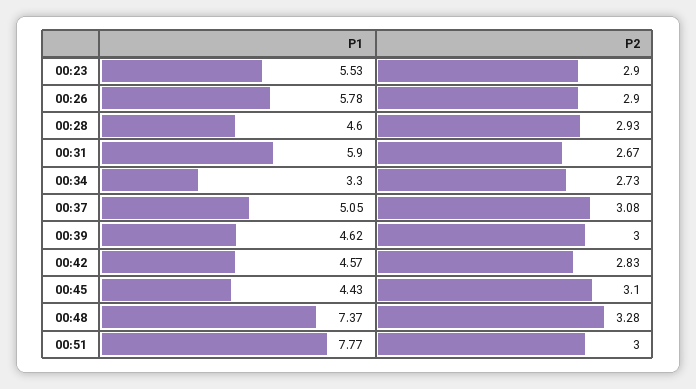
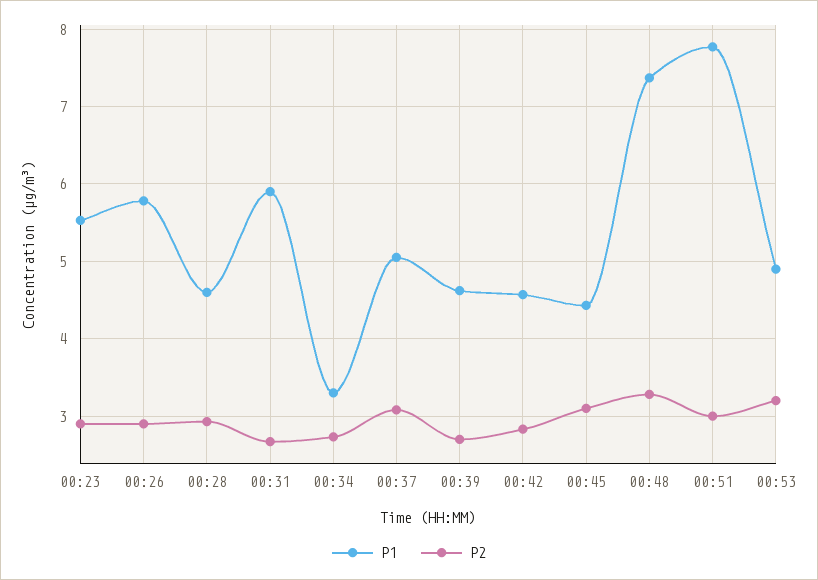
P2, 00:39: 3 -> 2.7
P1, 00:53: none -> 4.9
P2, 00:53: none -> 3.2

